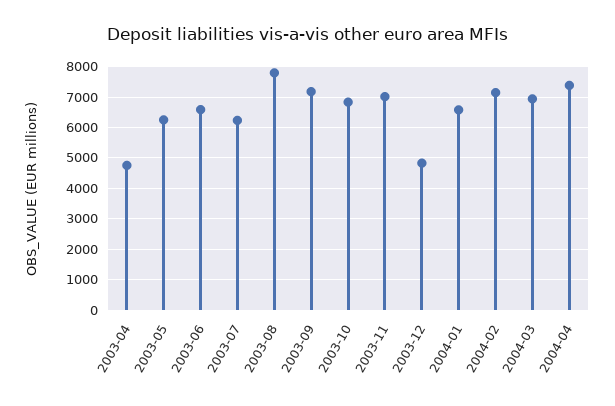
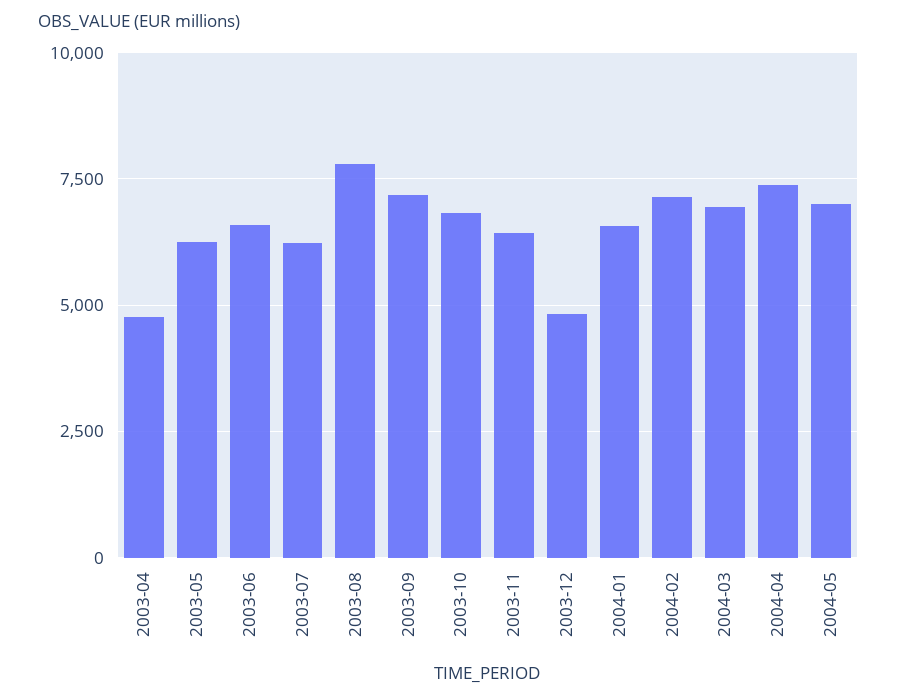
2003-11: 7000 -> 6500
2004-05: none -> 7000

